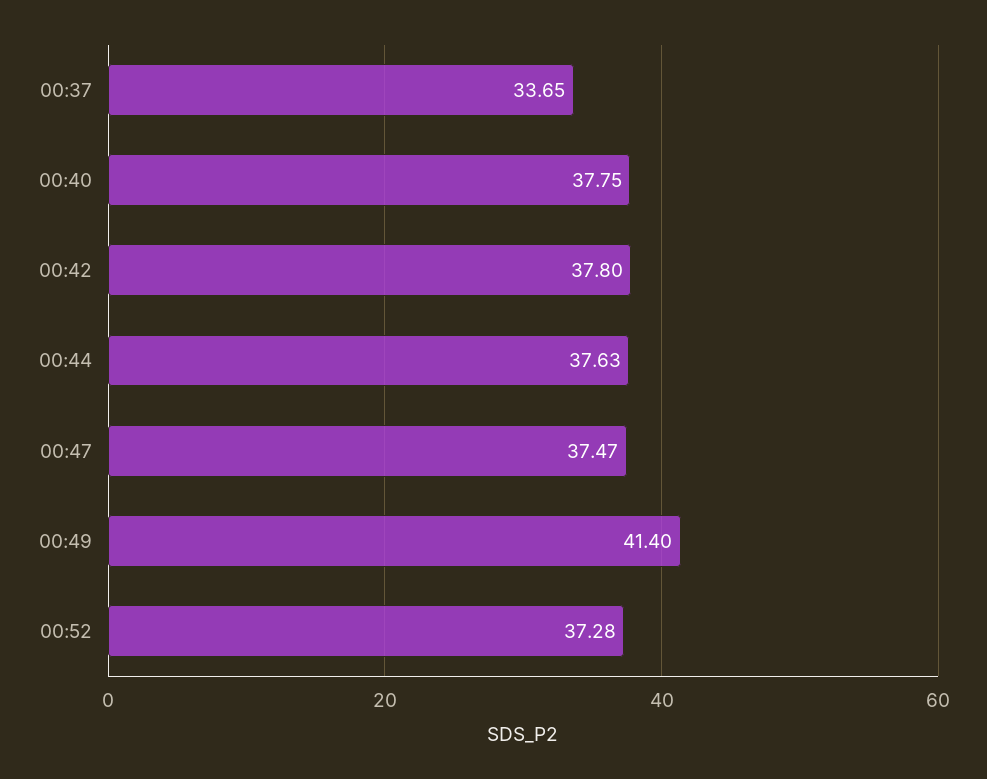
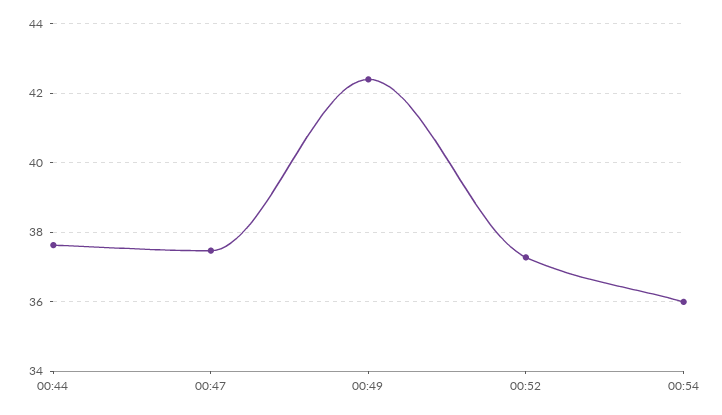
00:37: 33.65 -> none
00:40: 37.75 -> none
00:42: 37.8 -> none
00:49: 41.4 -> 42.4
00:54: none -> 36

